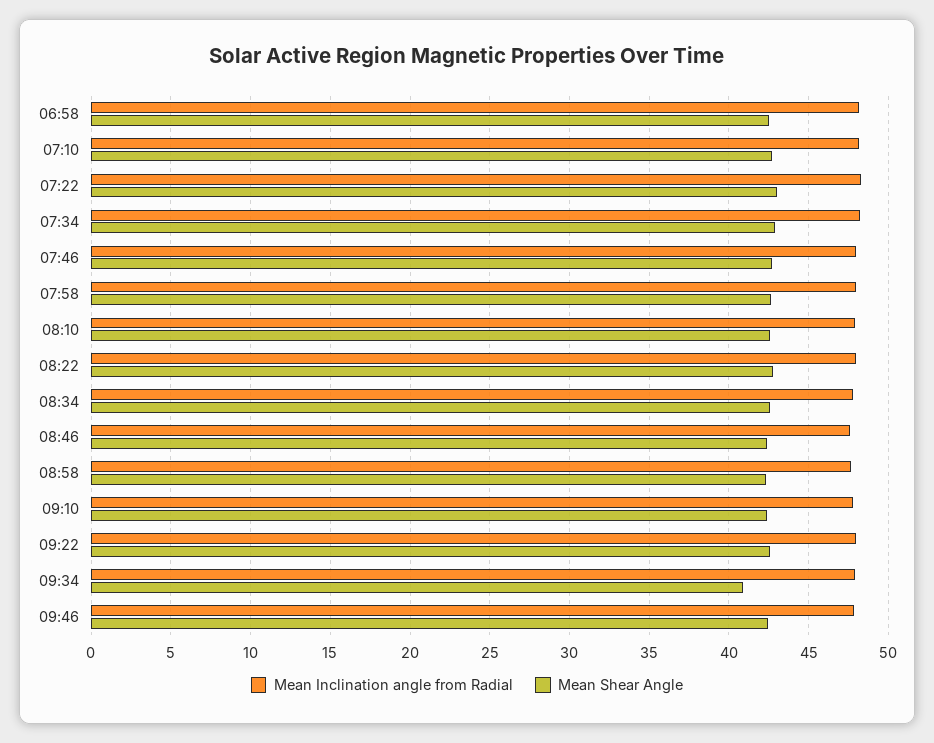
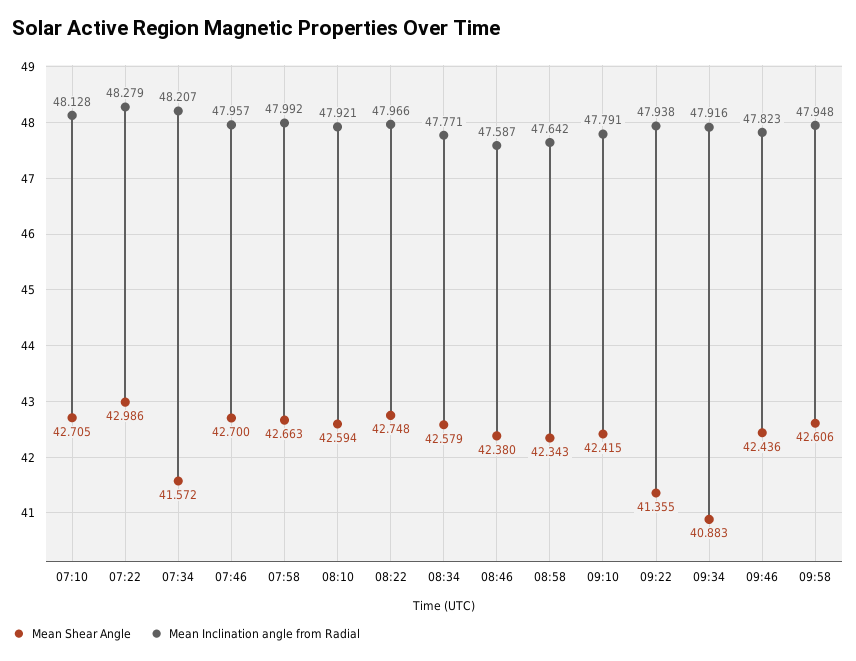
Mean Inclination angle from Radial, 06:58: 48 -> none
Mean Shear Angle, 06:58: 42.5 -> none
Mean Shear Angle, 07:34: 43 -> 41.572
Mean Shear Angle, 09:22: 42.5 -> 41.355
Mean Shear Angle, 09:58: none -> 42.606
Mean Inclination angle from Radial, 09:58: none -> 47.948

